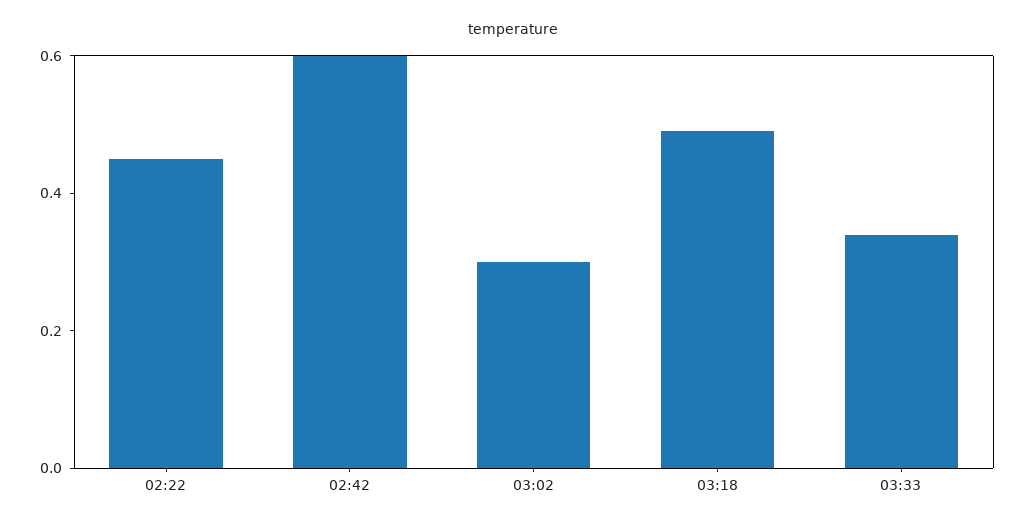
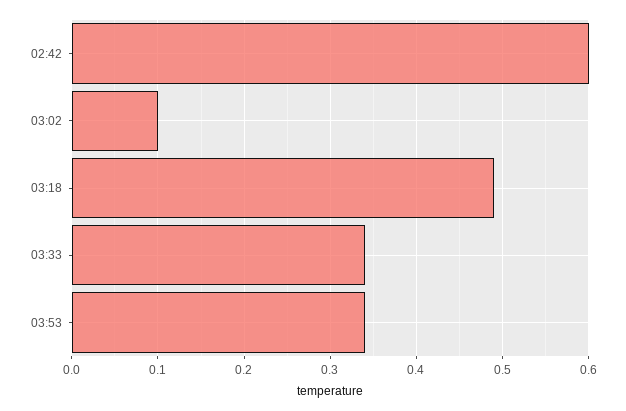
02:22: 0.45 -> none
03:02: 0.3 -> 0.1
03:53: none -> 0.34

